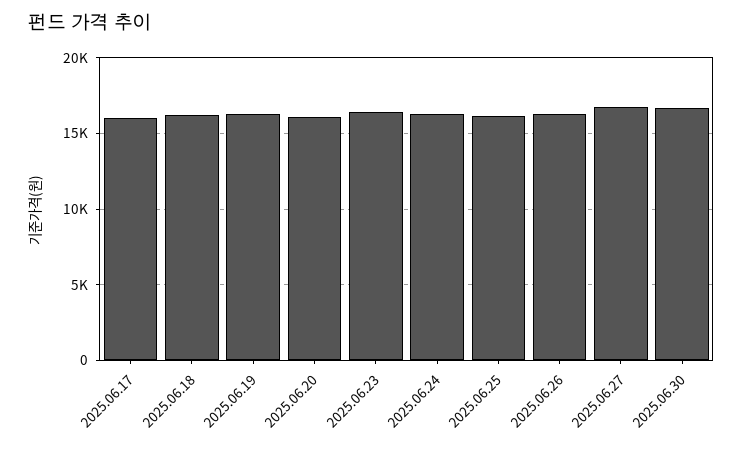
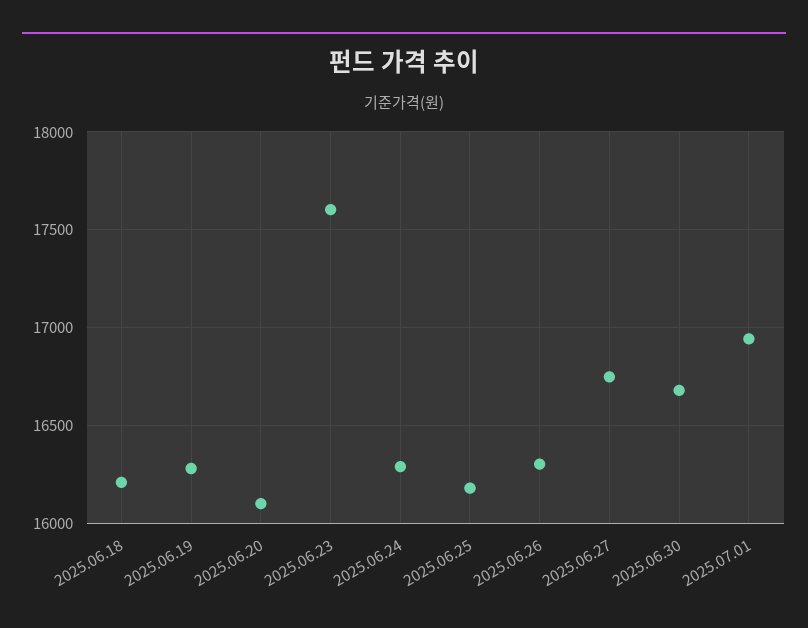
2025.06.17: 16000 -> none
2025.06.23: 16500 -> 17600
2025.07.01: none -> 16950

